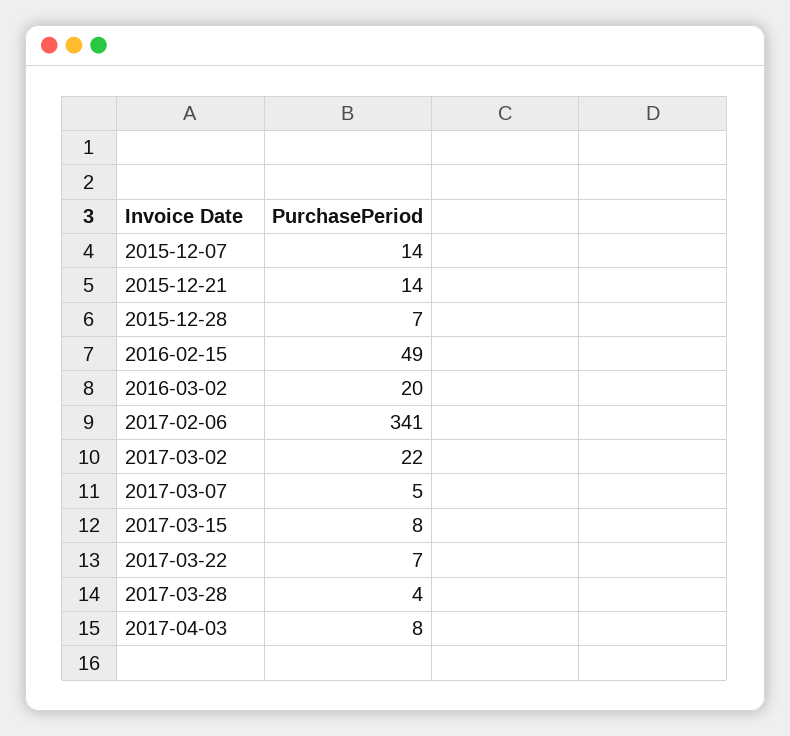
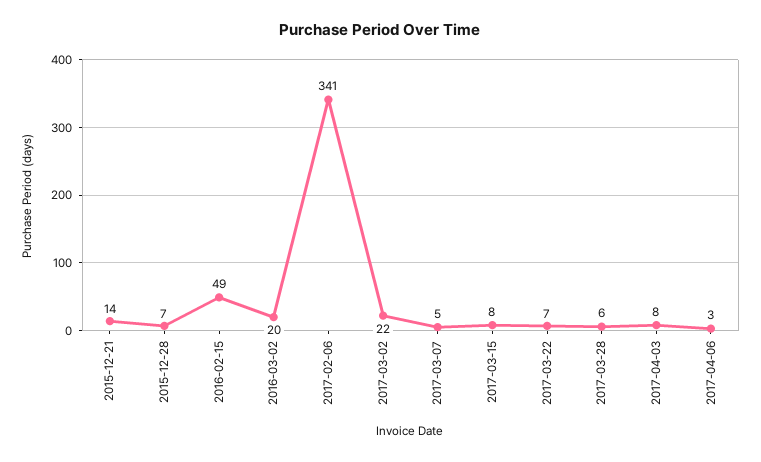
2015-12-07: 14 -> none
2017-03-28: 4 -> 6
2017-04-06: none -> 3

